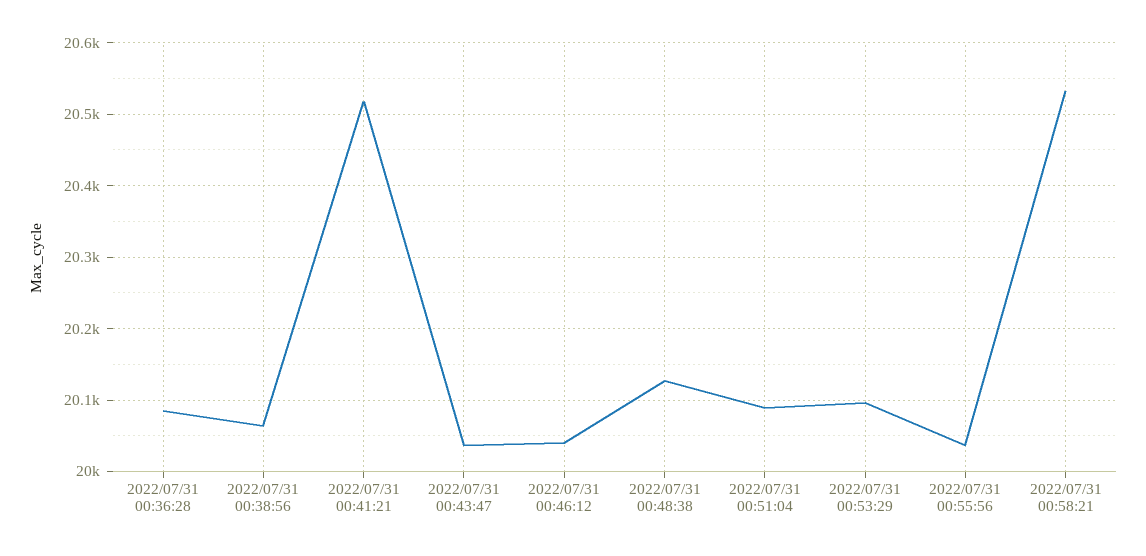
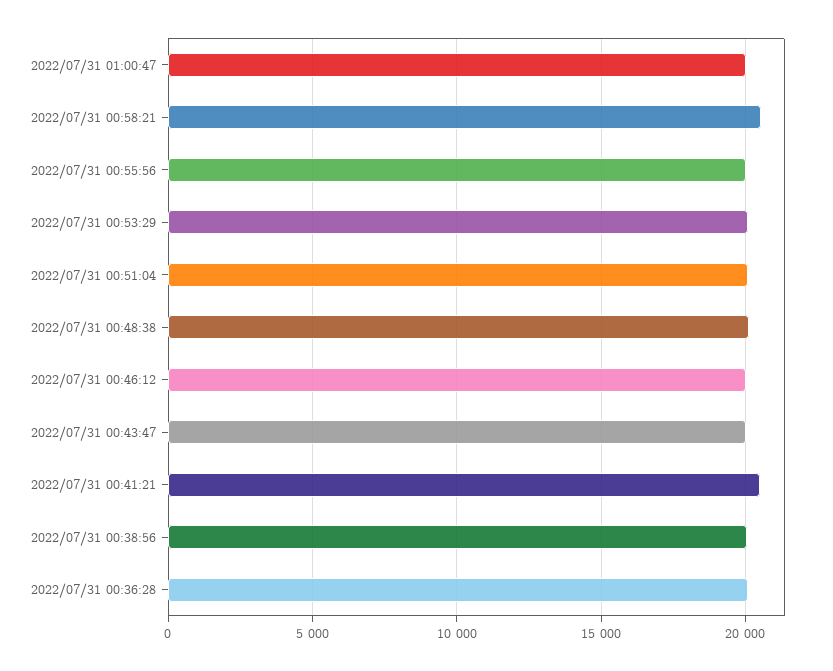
2022/07/31 01:00:47: none -> 20000

